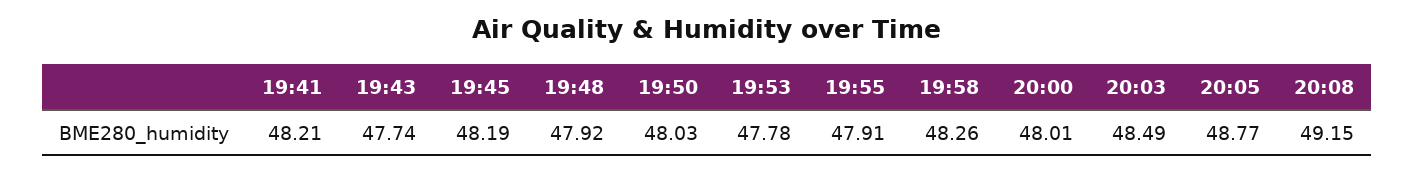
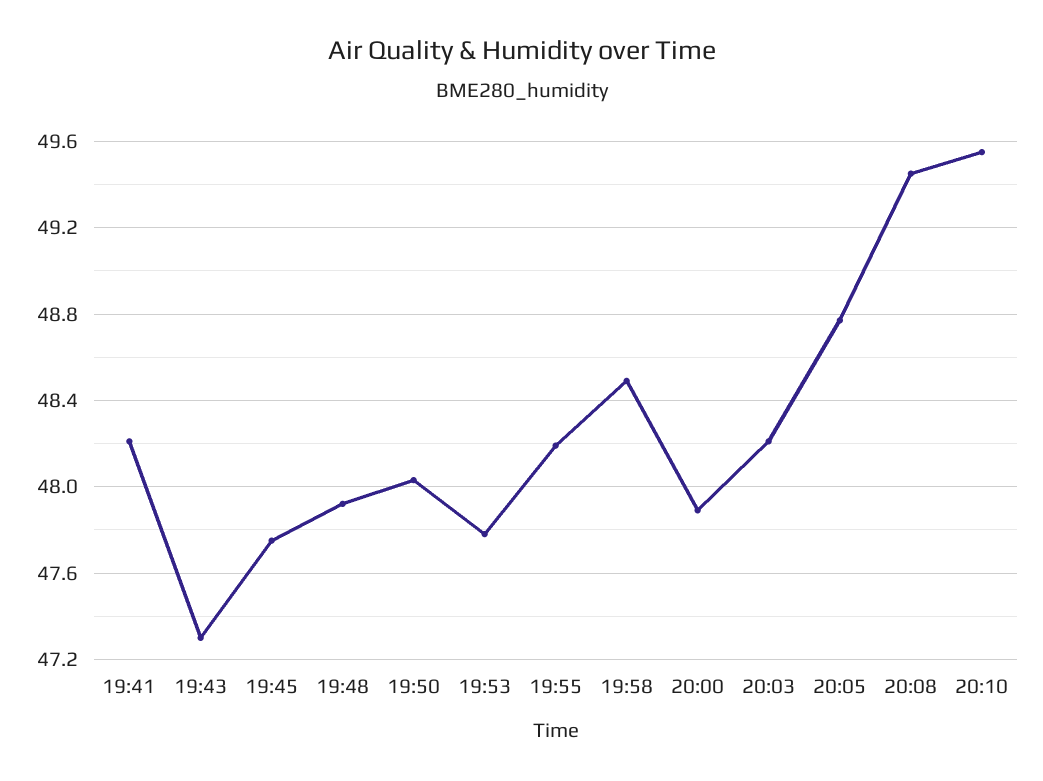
19:43: 47.74 -> 47.3
19:45: 48.19 -> 47.75
19:55: 47.91 -> 48.2
19:58: 48.26 -> 48.5
20:00: 48.01 -> 47.9
20:03: 48.49 -> 48.2
20:08: 49.15 -> 49.45
20:10: none -> 49.55

